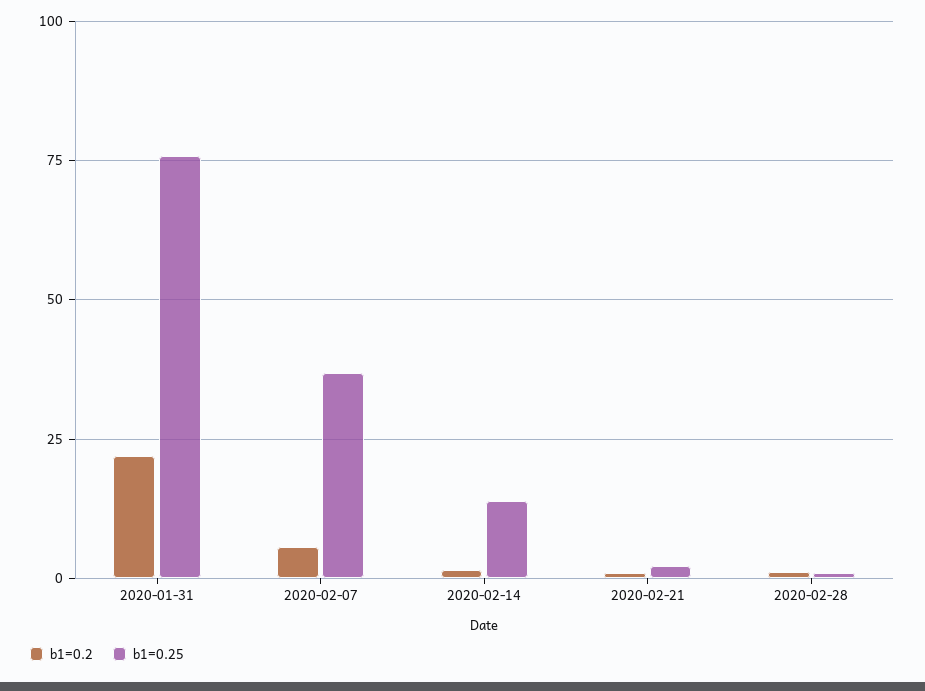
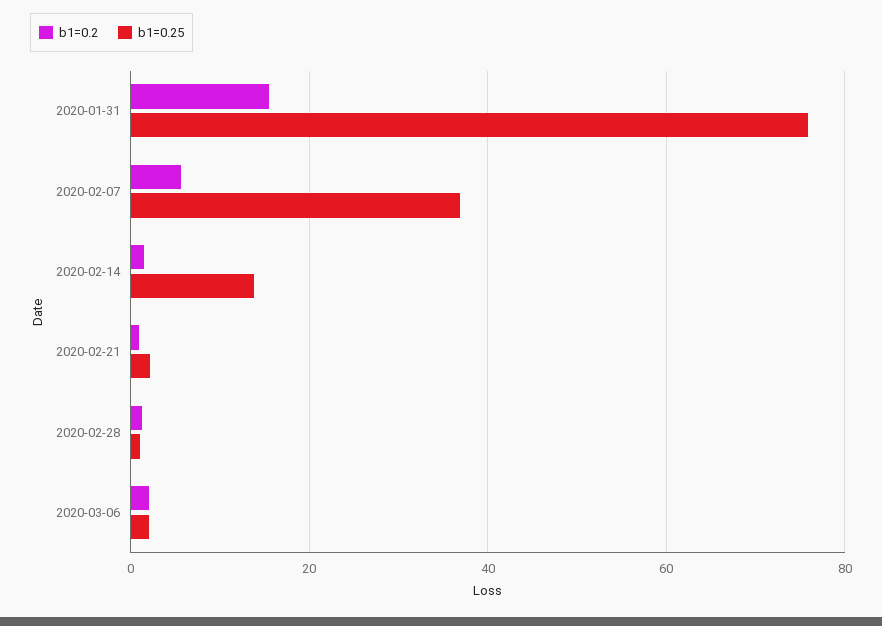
b1=0.2, 2020-01-31: 22.5 -> 16
b1=0.2, 2020-03-06: none -> 2
b1=0.25, 2020-03-06: none -> 2

